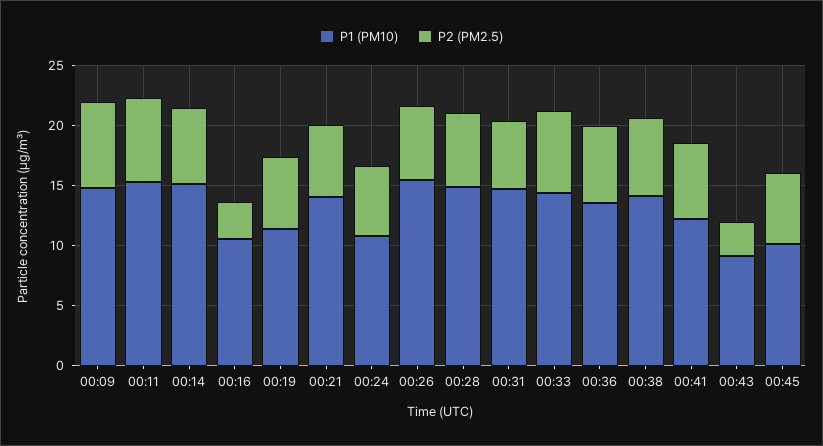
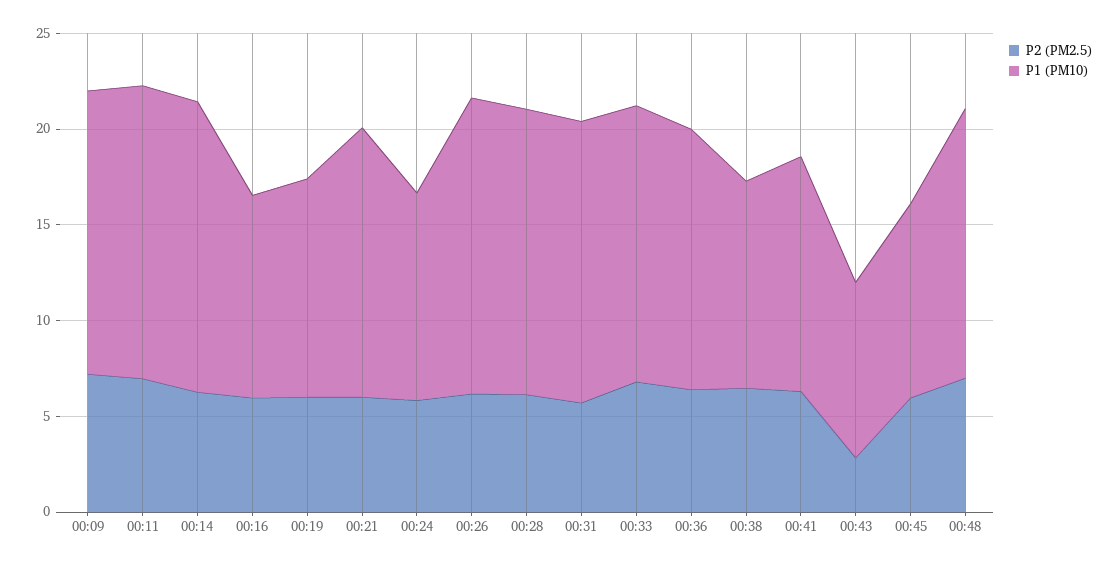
P2 (PM2.5), 00:16: 3 -> 6
P1 (PM10), 00:38: 14 -> 11
P2 (PM2.5), 00:48: none -> 7
P1 (PM10), 00:48: none -> 14

